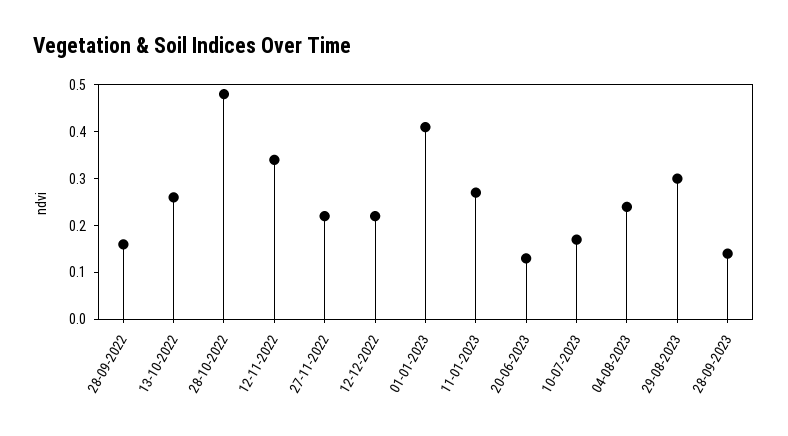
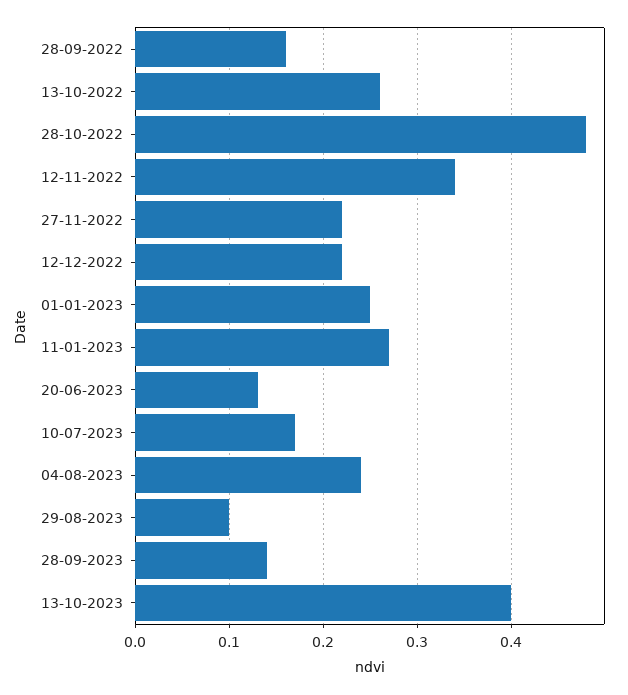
01-01-2023: 0.4 -> 0.25
29-08-2023: 0.3 -> 0.1
13-10-2023: none -> 0.4

